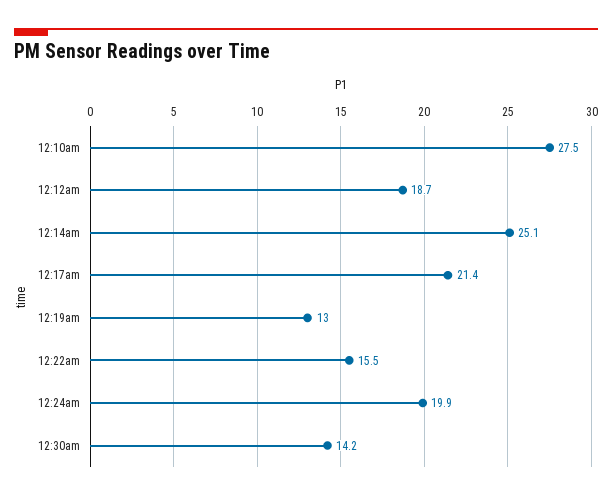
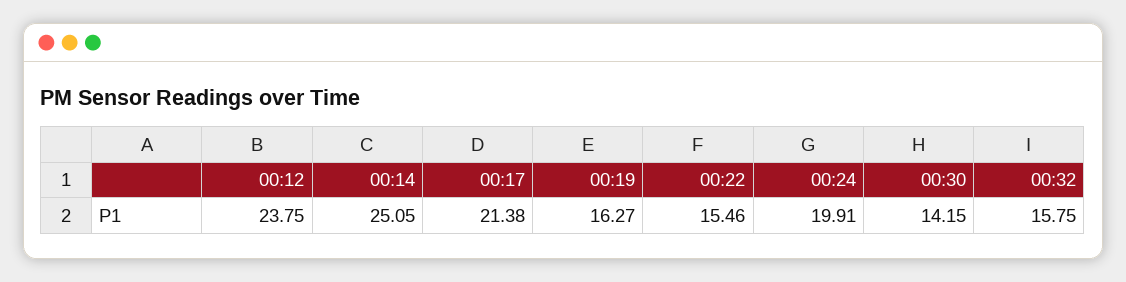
12:10am: 27.5 -> none
12:12am: 18.7 -> 23.75
12:19am: 13 -> 16.27
00:32: none -> 15.75

